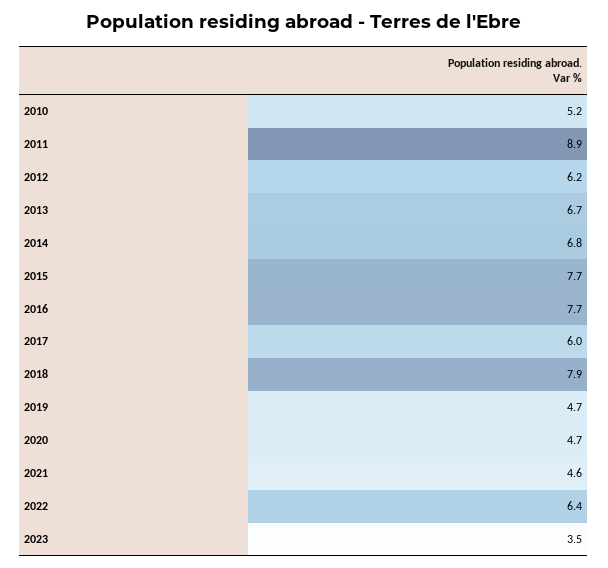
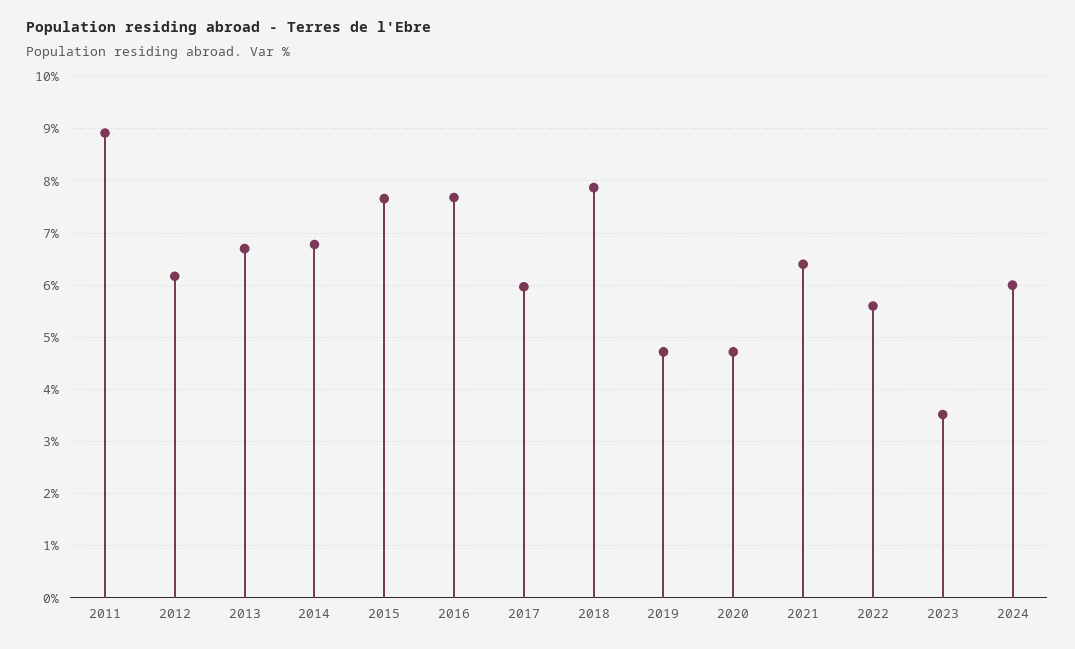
2010: 5.2 -> none
2021: 4.6 -> 6.4
2022: 6.4 -> 5.6
2024: none -> 6

